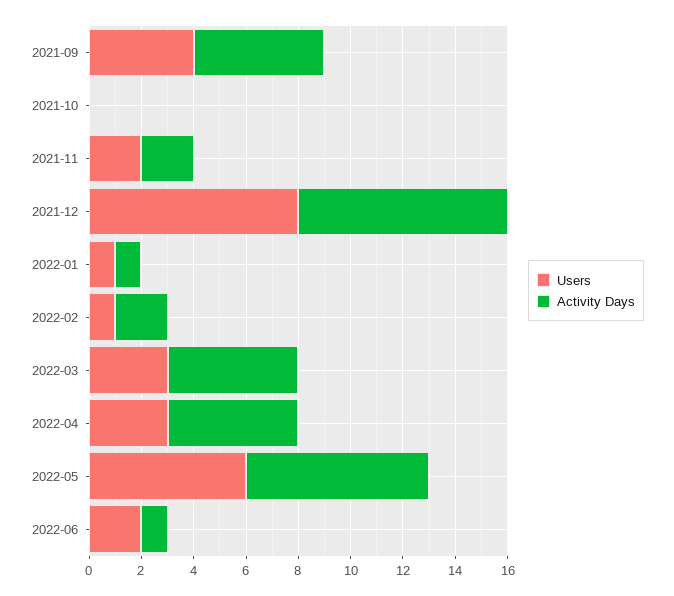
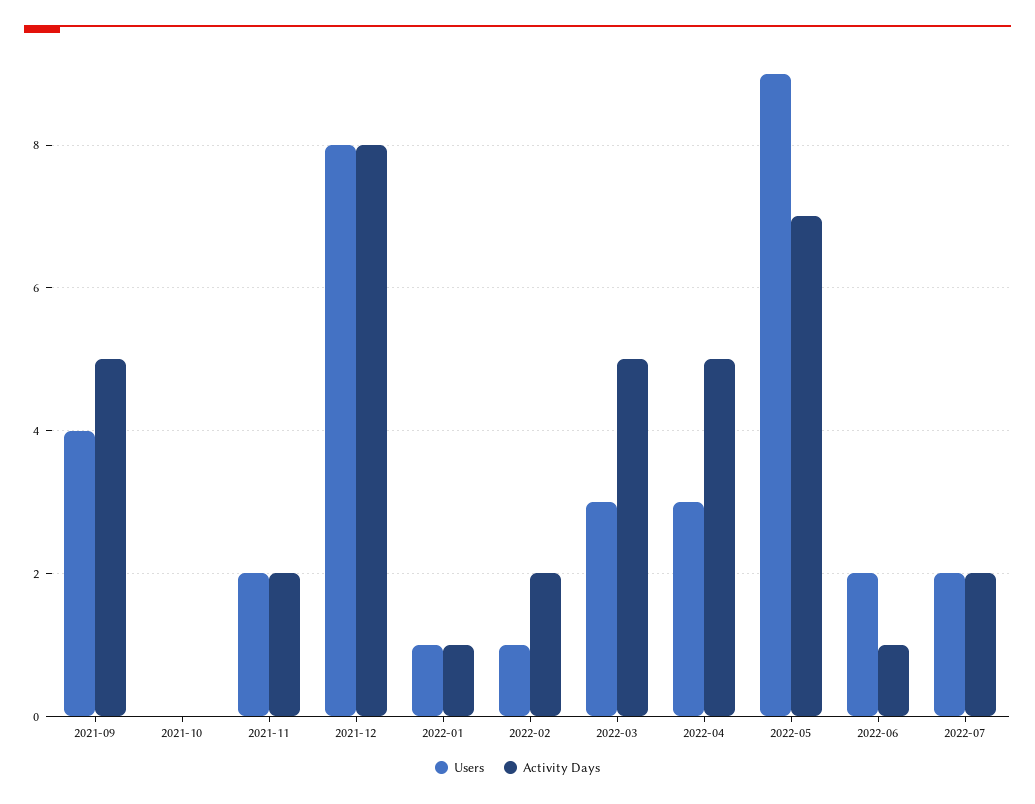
Users, 2022-05: 6 -> 9
Users, 2022-07: none -> 2
Activity Days, 2022-07: none -> 2

